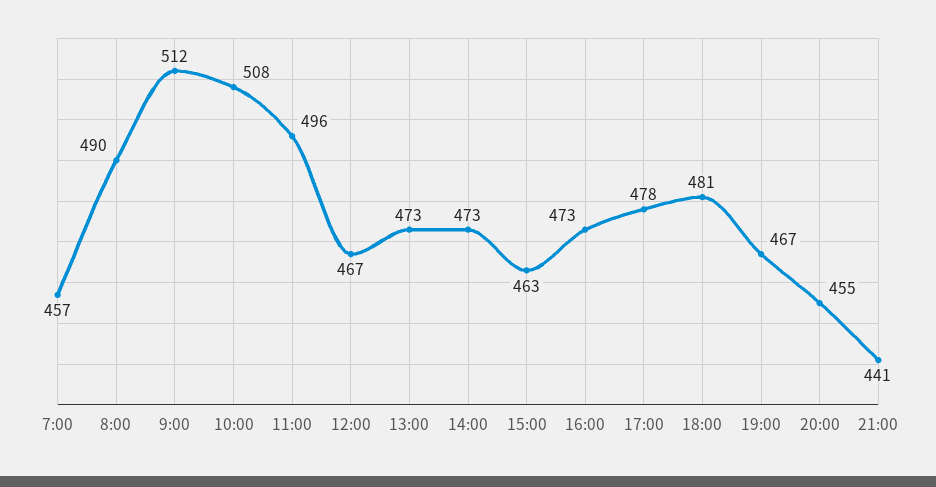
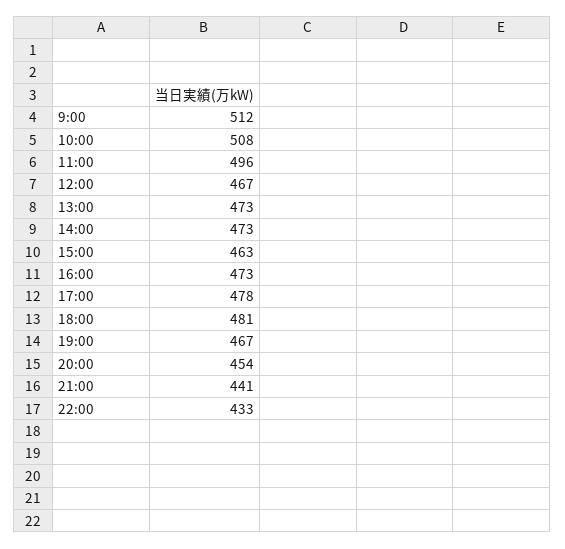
7:00: 457 -> none
8:00: 490 -> none
20:00: 455 -> 454
22:00: none -> 433

